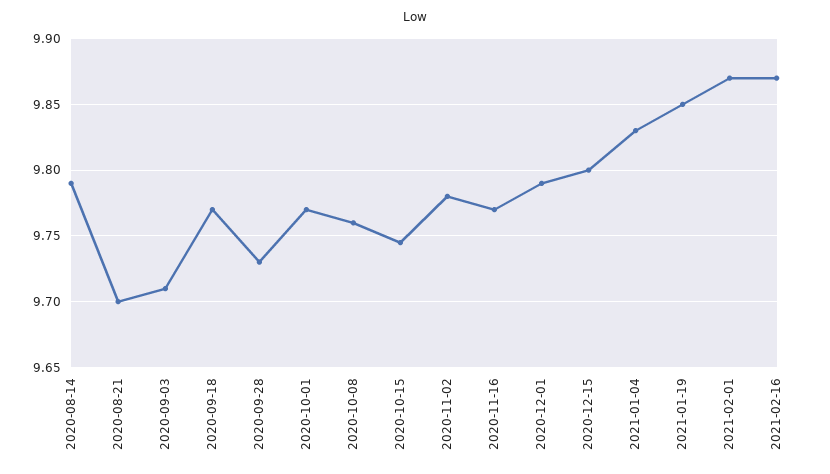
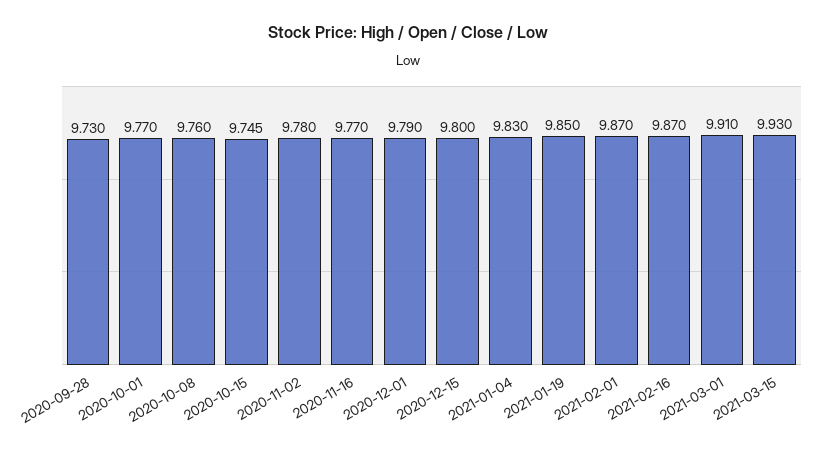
2020-08-14: 9.79 -> none
2020-08-21: 9.7 -> none
2020-09-03: 9.71 -> none
2020-09-18: 9.77 -> none
2021-03-01: none -> 9.91
2021-03-15: none -> 9.93

